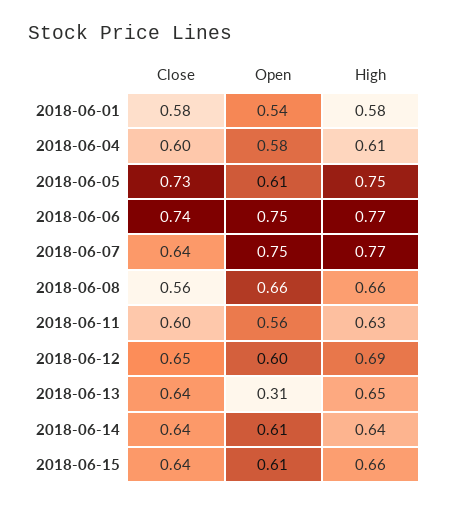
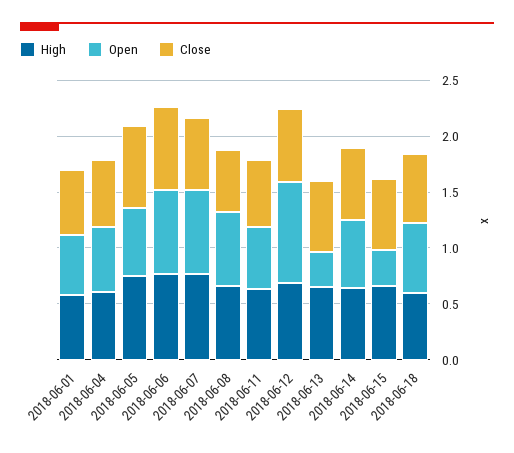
Open, 2018-06-12: 0.6 -> 0.9
Open, 2018-06-15: 0.61 -> 0.3
High, 2018-06-18: none -> 0.6
Open, 2018-06-18: none -> 0.6
Close, 2018-06-18: none -> 0.6

